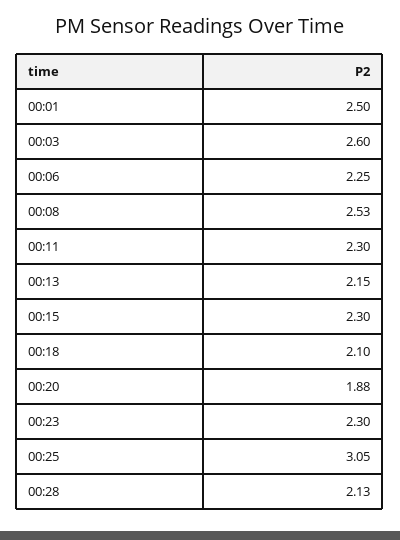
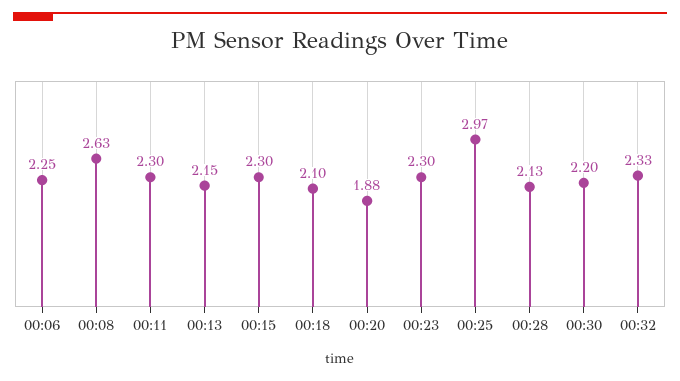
00:01: 2.5 -> none
00:03: 2.6 -> none
00:08: 2.53 -> 2.63
00:25: 3.05 -> 2.97
00:30: none -> 2.2
00:32: none -> 2.33

